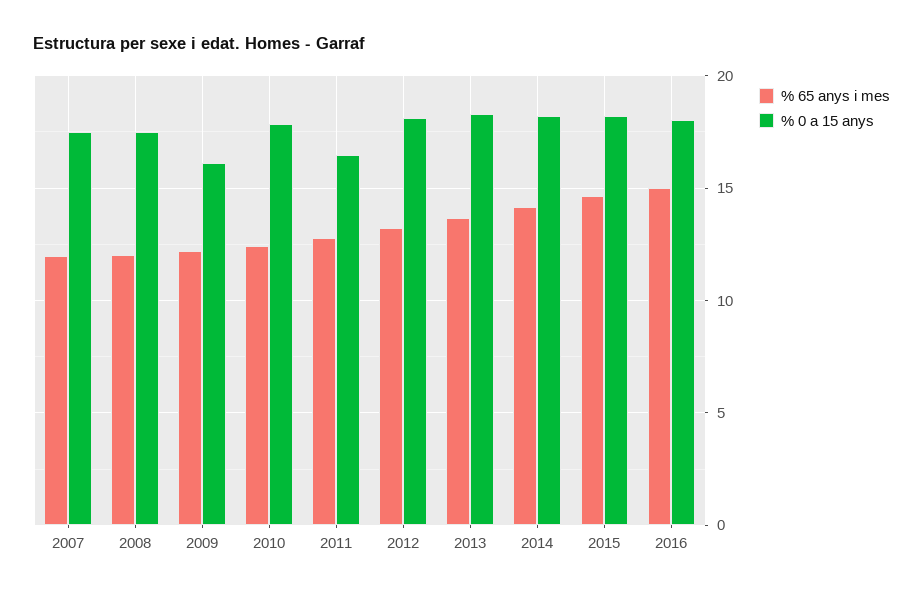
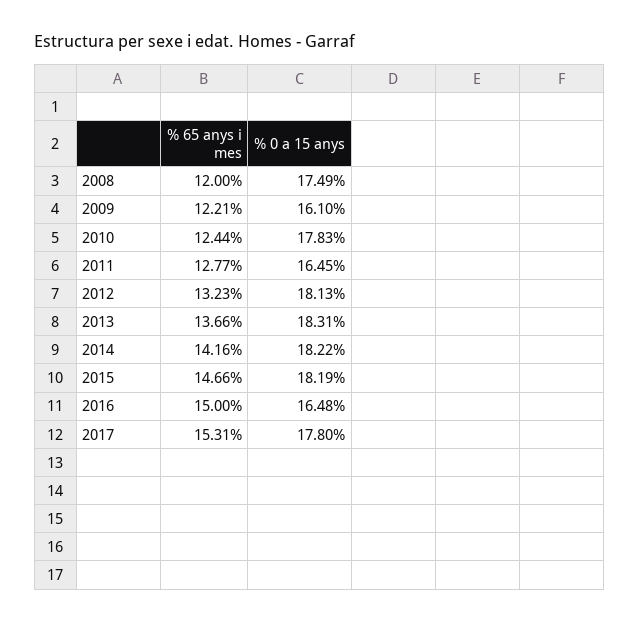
% 65 anys i mes, 2007: 12 -> none
% 0 a 15 anys, 2007: 17.5 -> none
% 0 a 15 anys, 2016: 18 -> 16.48
% 65 anys i mes, 2017: none -> 15.31
% 0 a 15 anys, 2017: none -> 17.8

